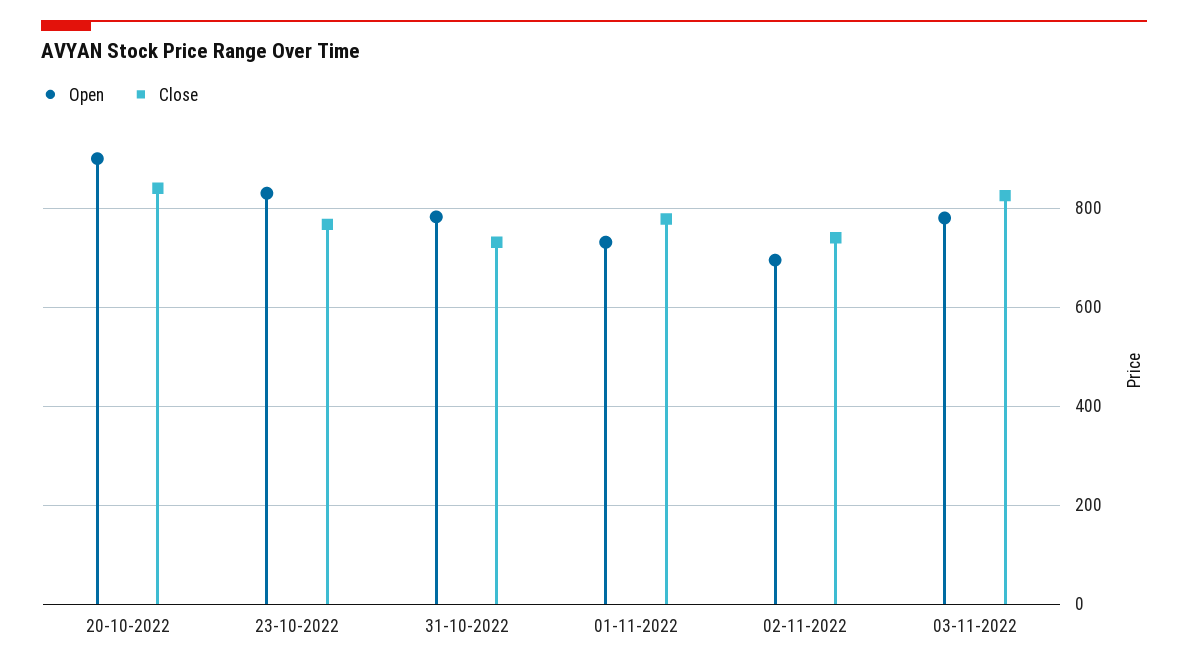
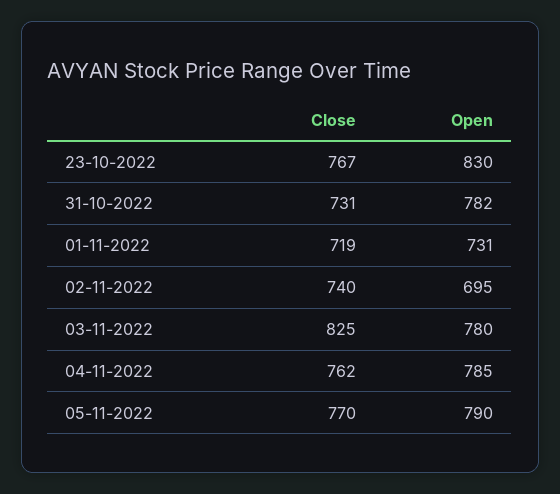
Open, 20-10-2022: 900 -> none
Close, 20-10-2022: 840 -> none
Close, 01-11-2022: 780 -> 719
Close, 04-11-2022: none -> 762
Open, 04-11-2022: none -> 785
Close, 05-11-2022: none -> 770
Open, 05-11-2022: none -> 790

